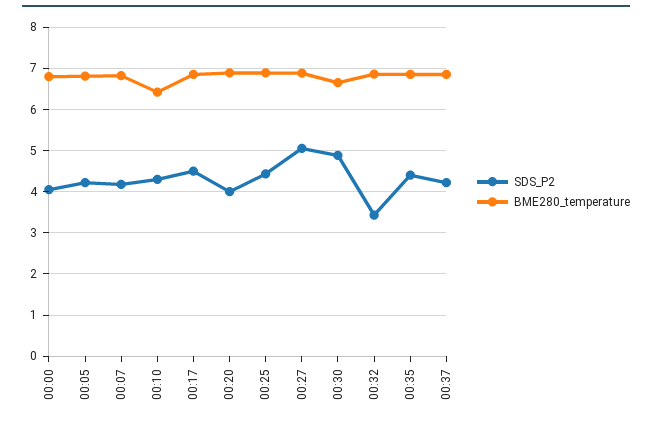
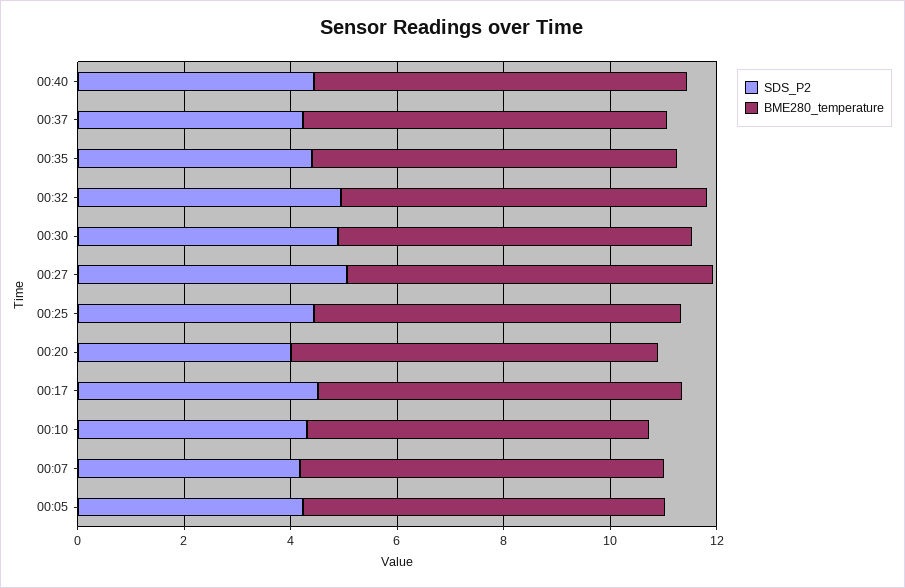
SDS_P2, 00:00: 4 -> none
BME280_temperature, 00:00: 6.8 -> none
SDS_P2, 00:32: 3.4 -> 5
SDS_P2, 00:40: none -> 4.5
BME280_temperature, 00:40: none -> 7

